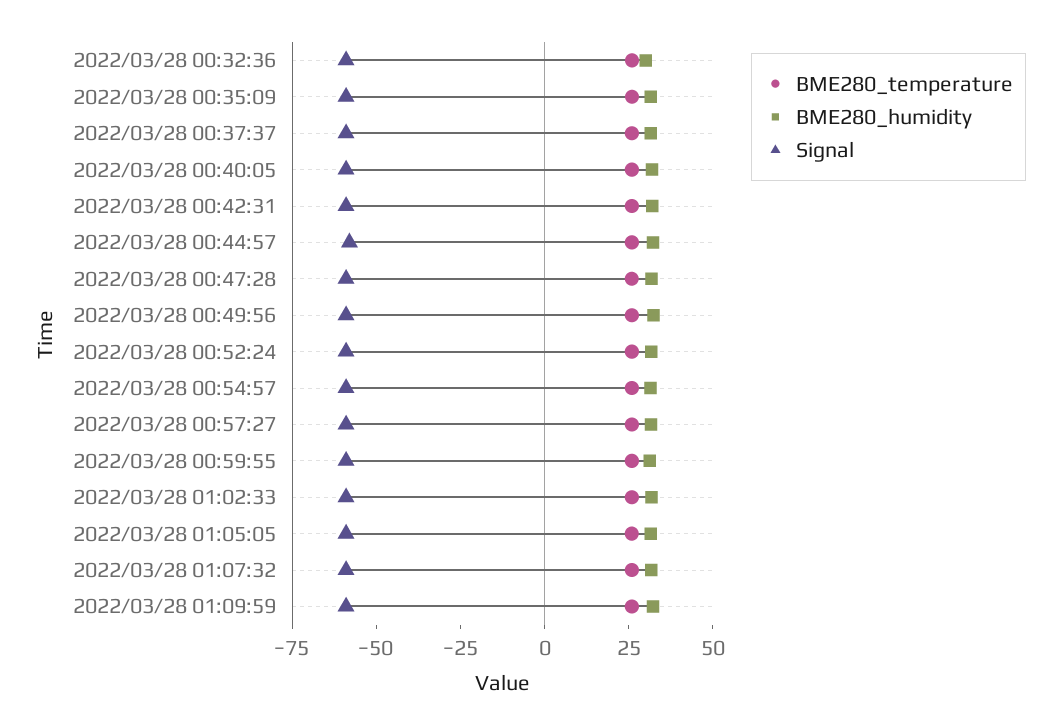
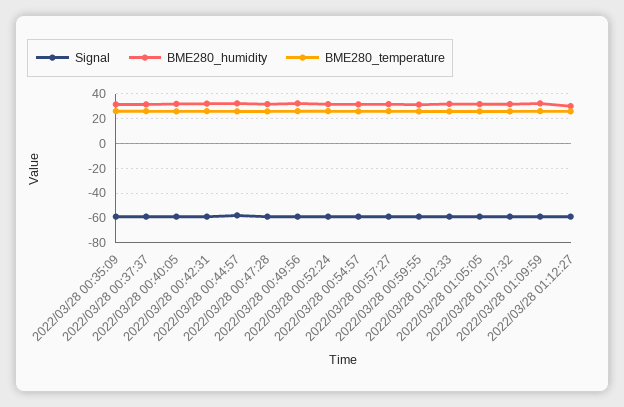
BME280_temperature, 2022/03/28 00:32:36: 25 -> none
BME280_humidity, 2022/03/28 00:32:36: 30 -> none
Signal, 2022/03/28 00:32:36: -60 -> none
Signal, 2022/03/28 01:12:27: none -> -60
BME280_humidity, 2022/03/28 01:12:27: none -> 30
BME280_temperature, 2022/03/28 01:12:27: none -> 25

